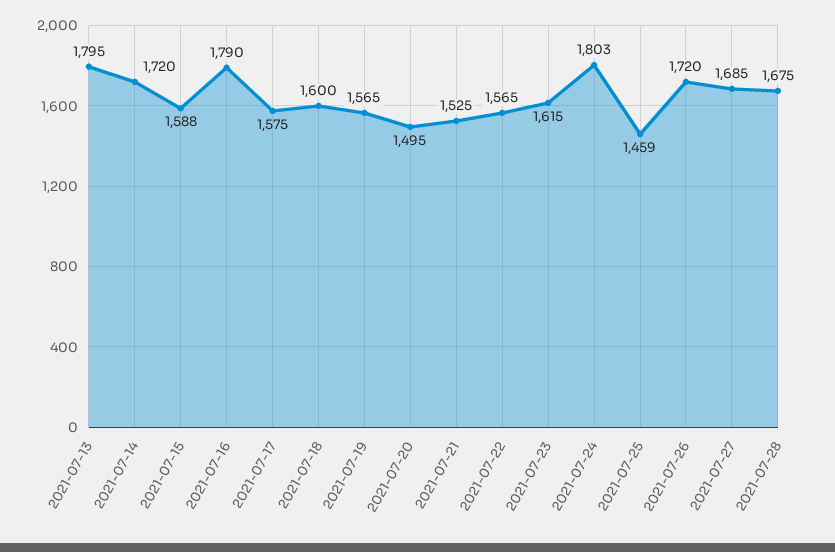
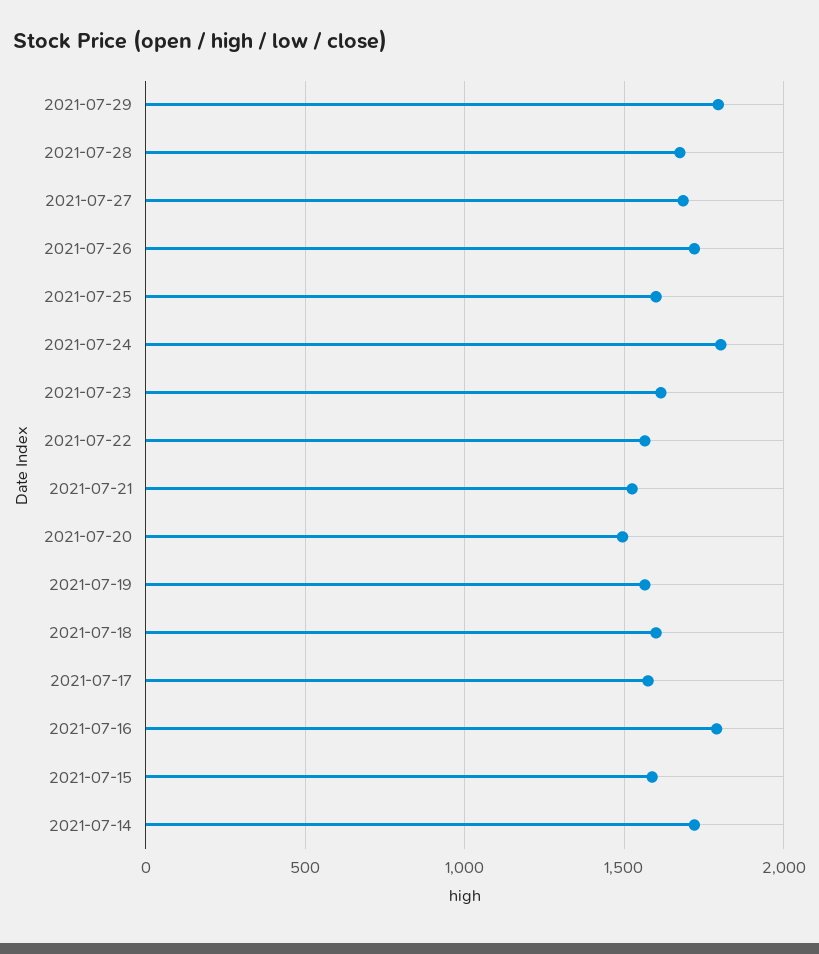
2021-07-13: 1795 -> none
2021-07-25: 1459 -> 1600
2021-07-29: none -> 1800

